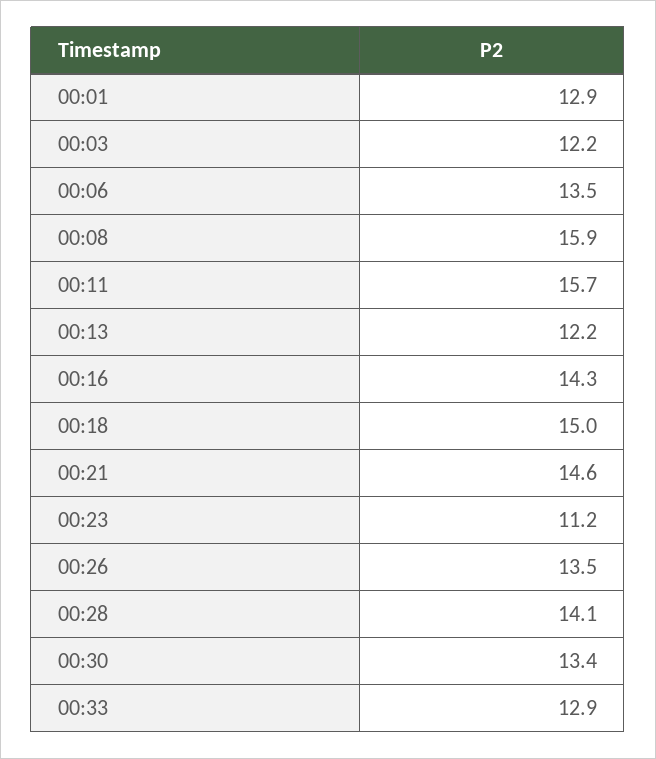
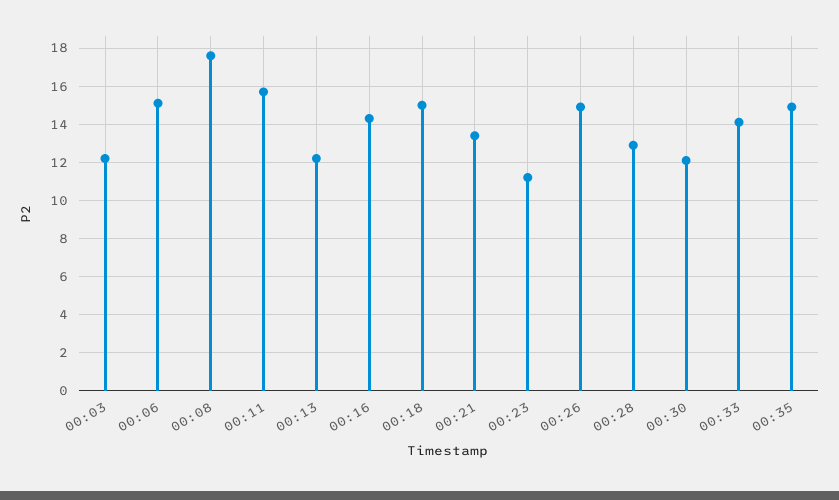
00:01: 12.9 -> none
00:06: 13.5 -> 15
00:08: 15.9 -> 17.5
00:21: 14.6 -> 13.5
00:26: 13.5 -> 15
00:28: 14.1 -> 13
00:30: 13.4 -> 12
00:33: 12.9 -> 14
00:35: none -> 15

